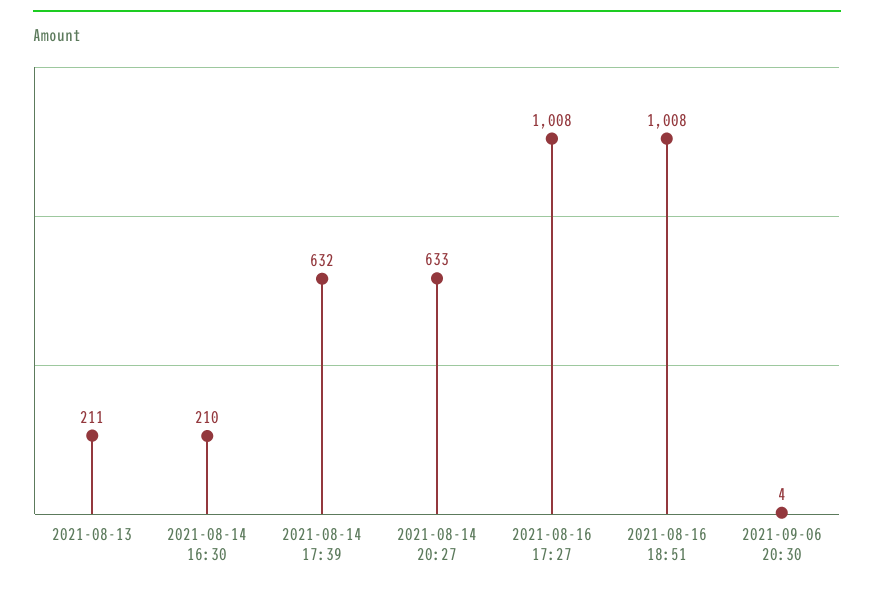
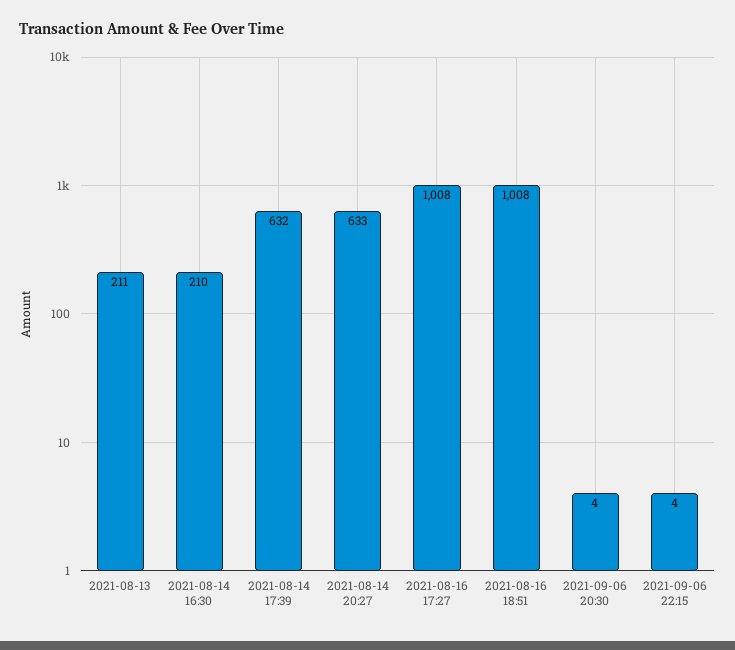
2021-09-06 22:15: none -> 4

